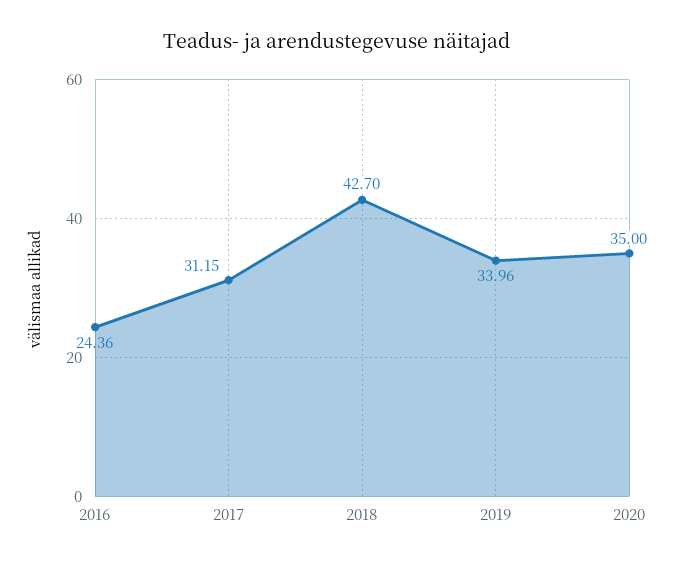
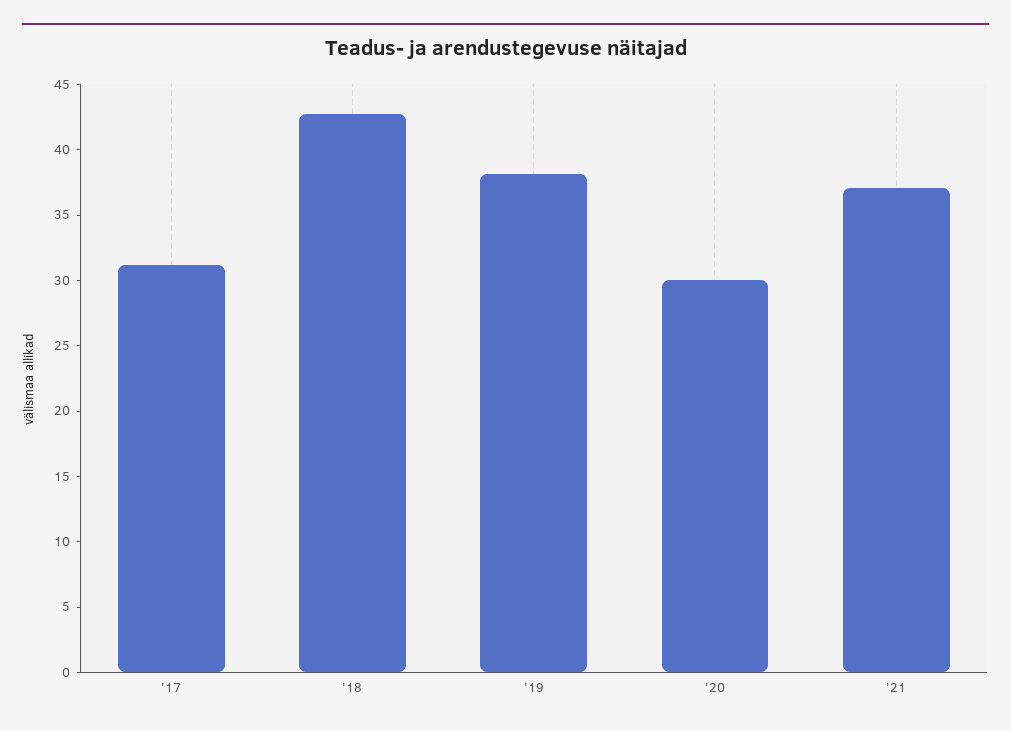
2016: 24.36 -> none
2019: 33.96 -> 38
2020: 35 -> 30
'21: none -> 37

